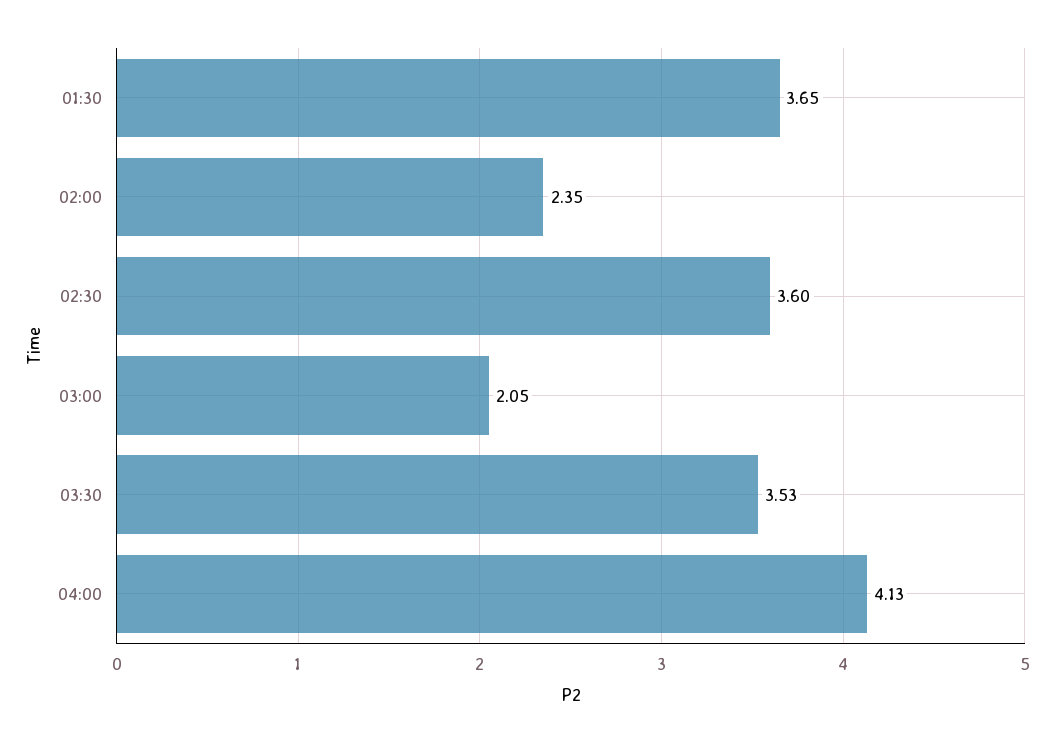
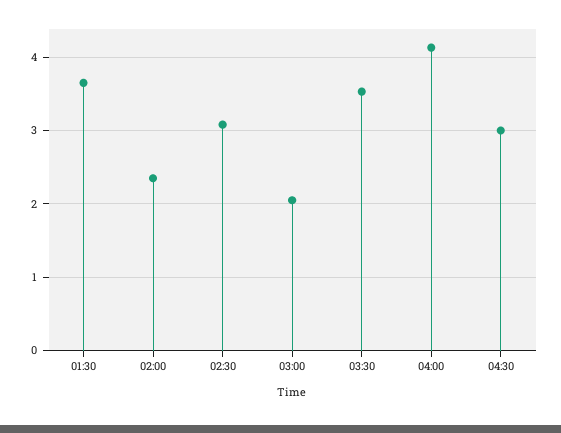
02:30: 3.6 -> 3.1
04:30: none -> 3

